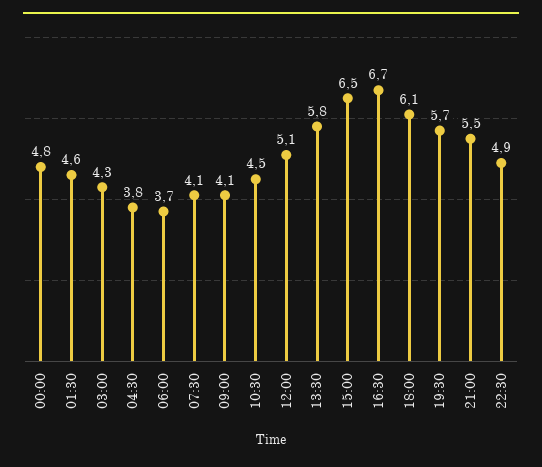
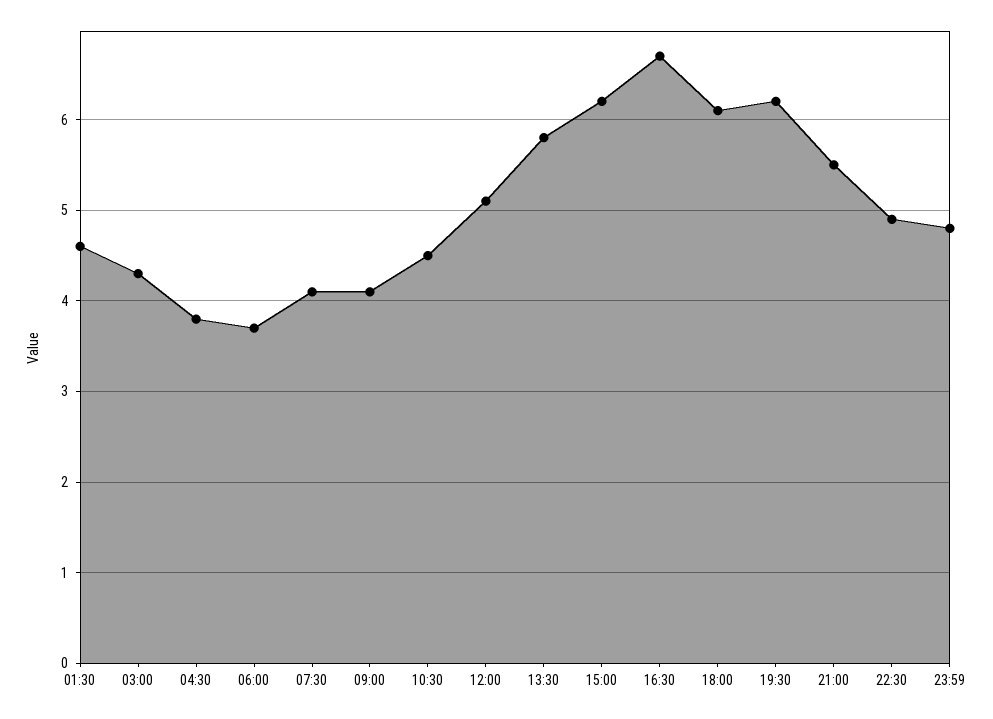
00:00: 4.8 -> none
15:00: 6.5 -> 6.2
19:30: 5.7 -> 6.2
23:59: none -> 4.8

